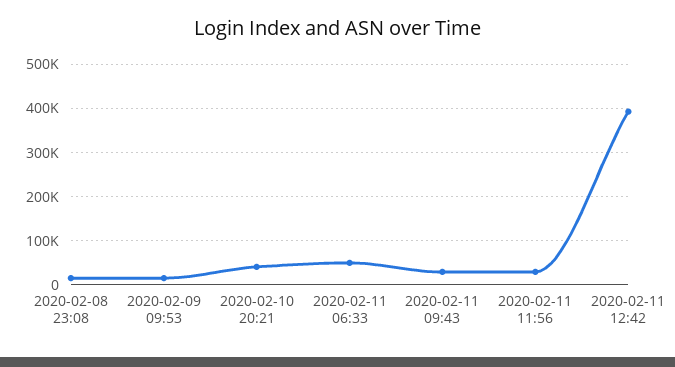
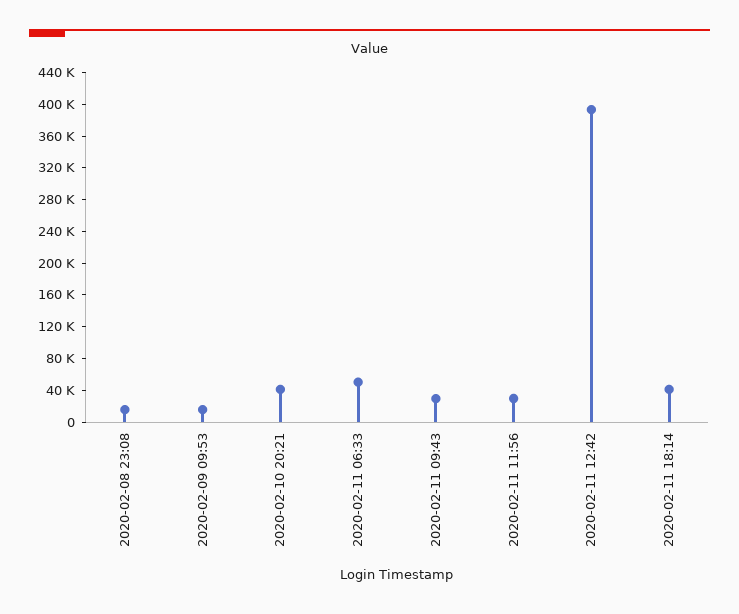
2020-02-11 18:14: none -> 40000

